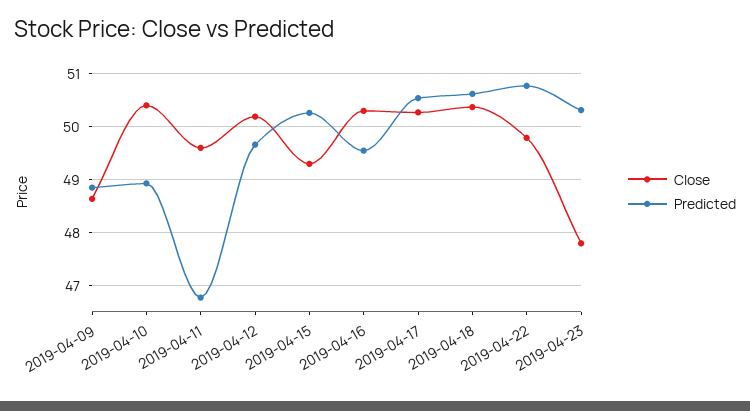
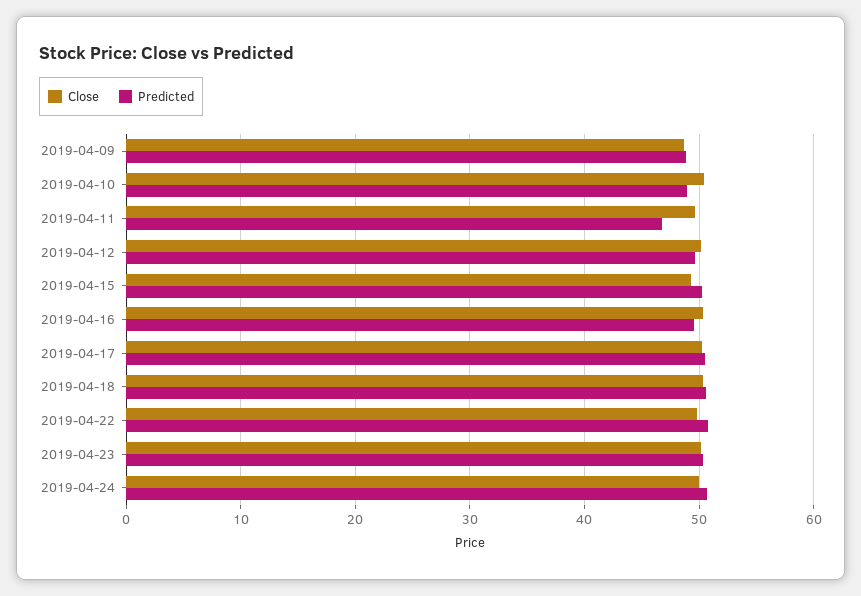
Close, 2019-04-23: 47.8 -> 50
Close, 2019-04-24: none -> 50
Predicted, 2019-04-24: none -> 51

